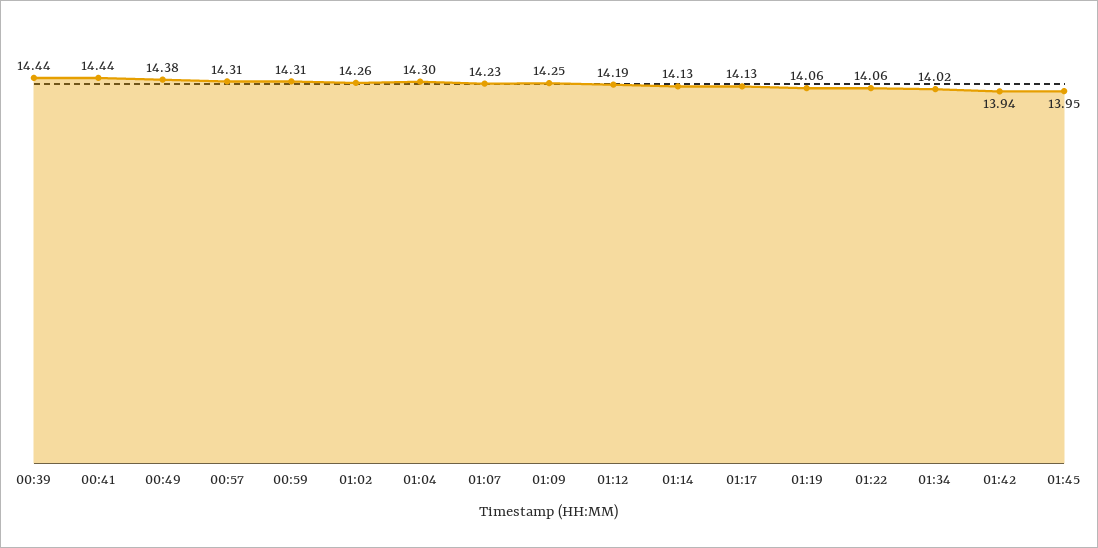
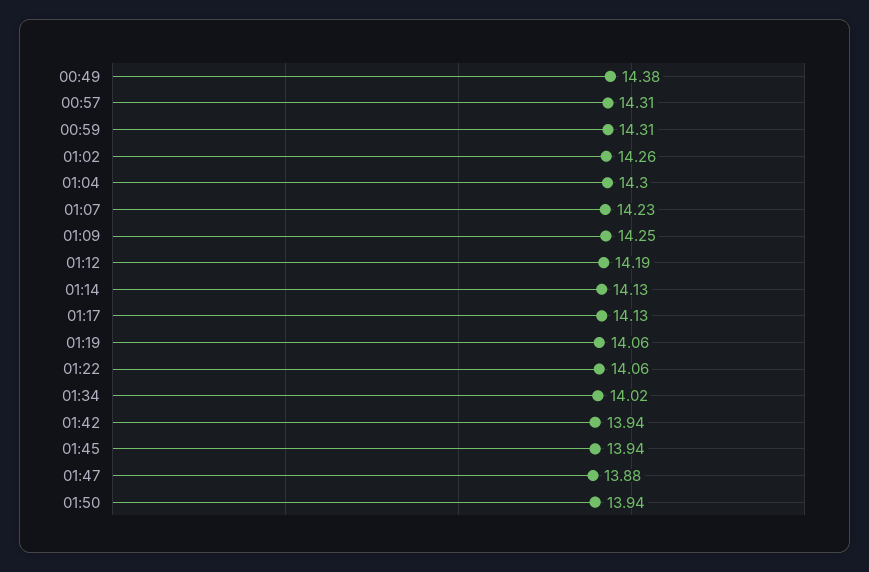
00:39: 14.44 -> none
00:41: 14.44 -> none
01:45: 13.95 -> 13.94
01:47: none -> 13.88
01:50: none -> 13.94

